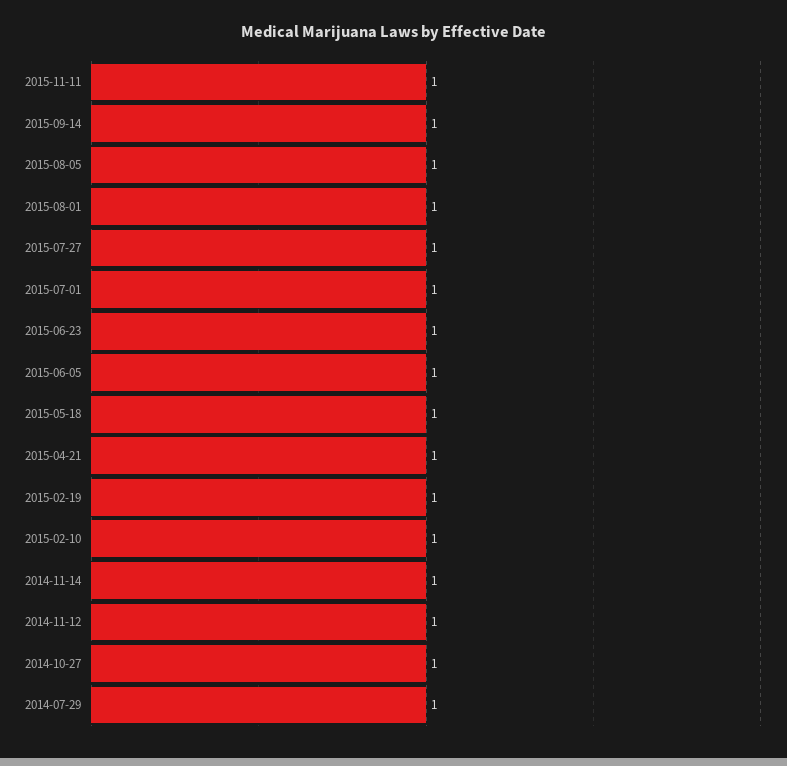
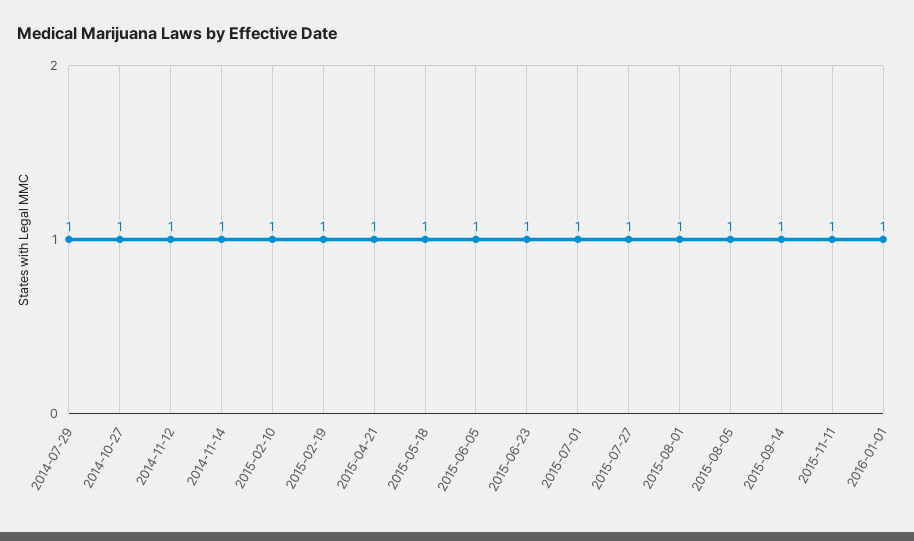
2016-01-01: none -> 1

